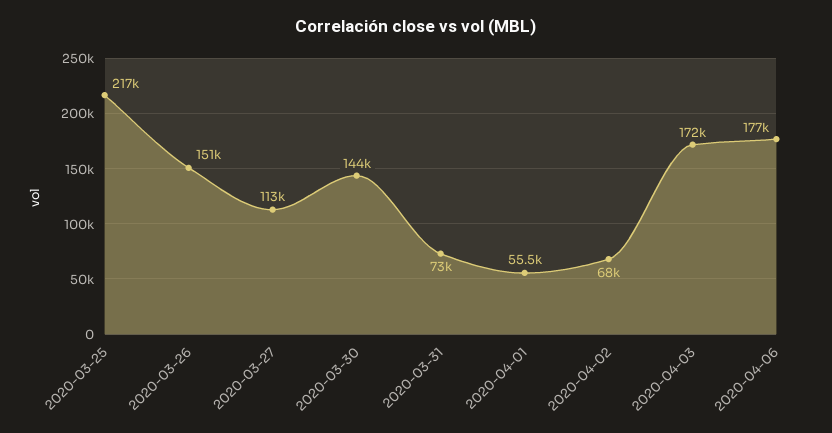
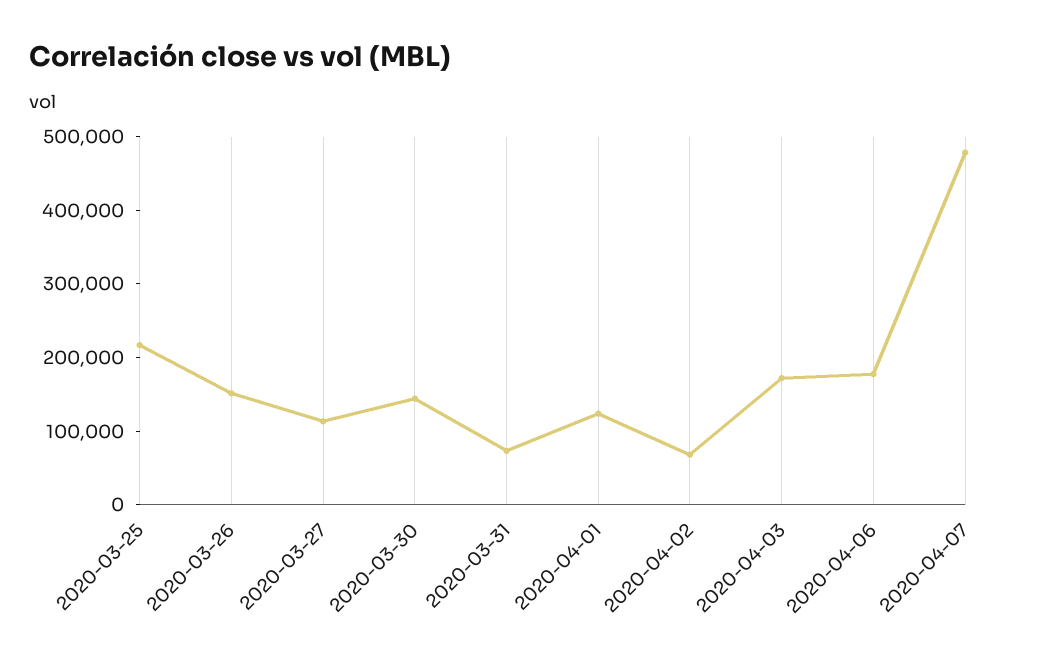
2020-04-01: 55500 -> 120000
2020-04-07: none -> 480000

